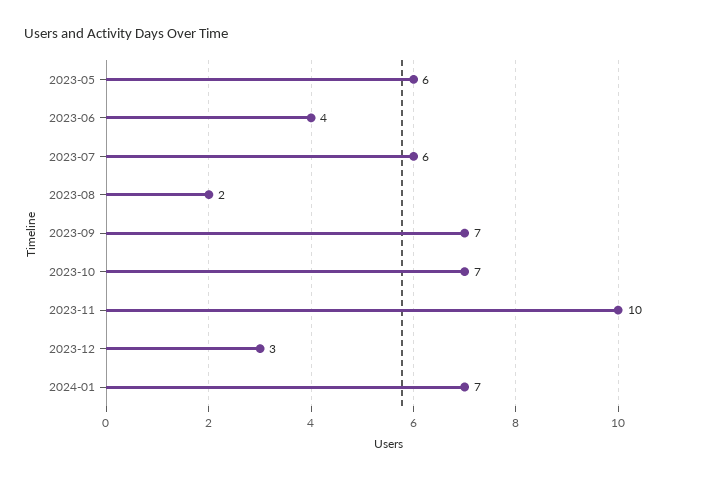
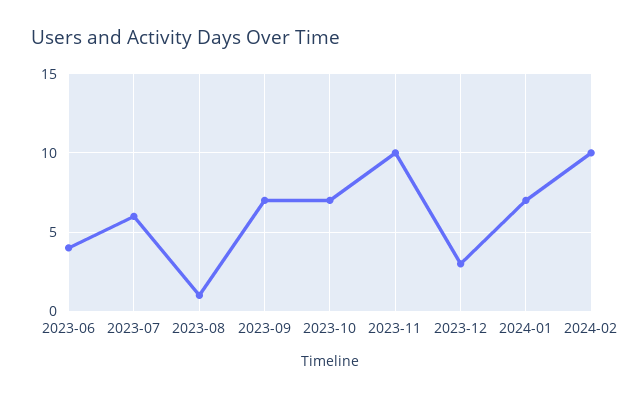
2023-05: 6 -> none
2023-08: 2 -> 1
2024-02: none -> 10

